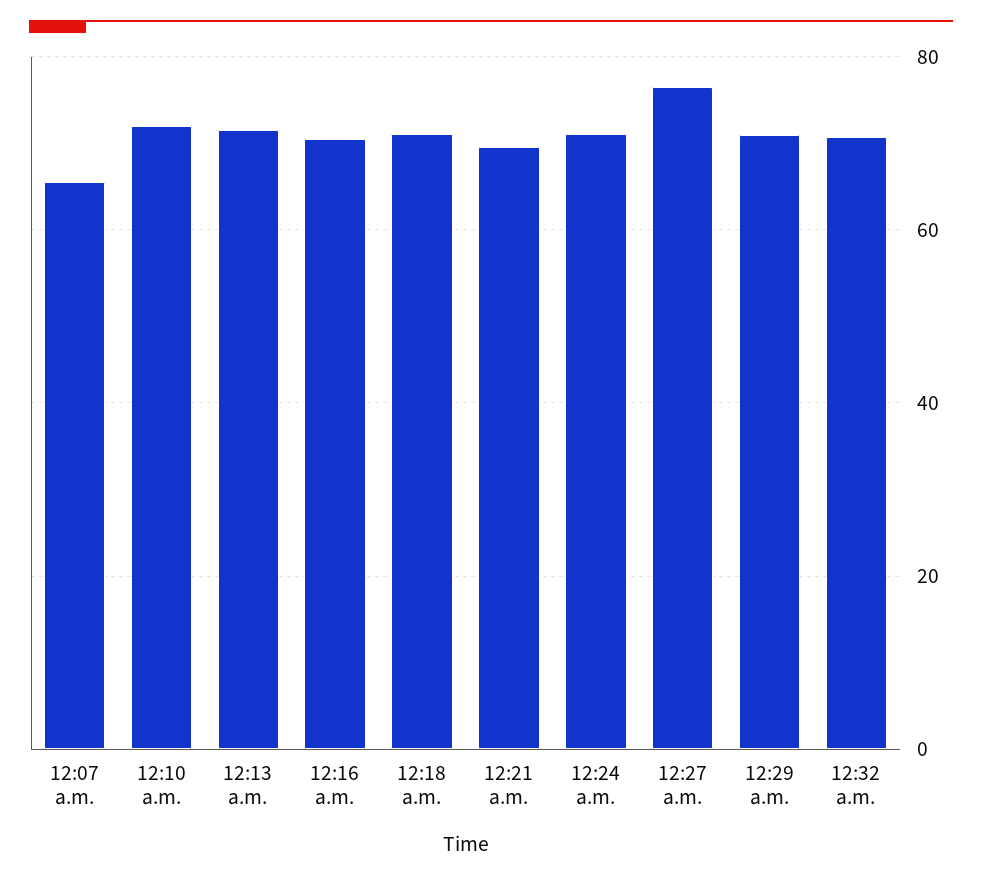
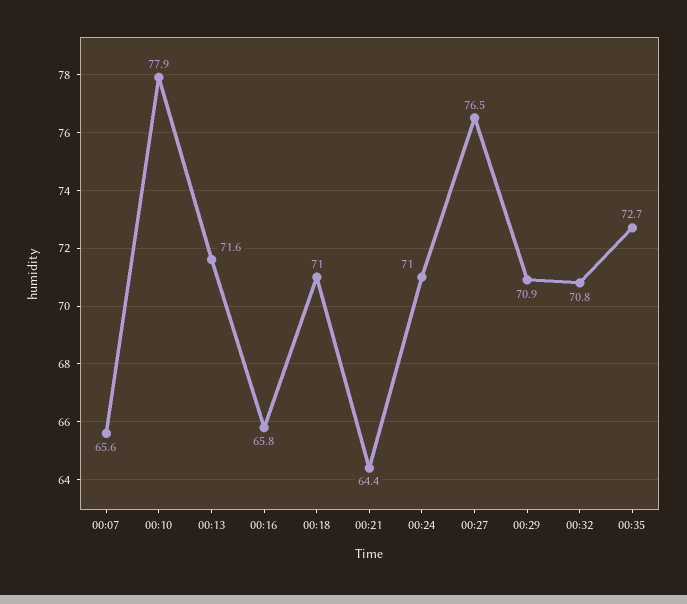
12:10 a.m.: 72 -> 77.9
12:16 a.m.: 70 -> 65.8
12:21 a.m.: 70 -> 64.4
00:35: none -> 72.7

